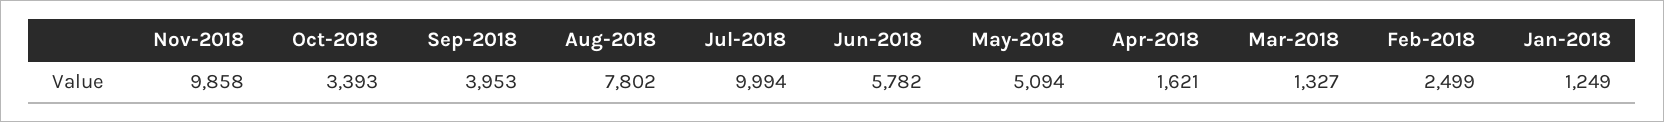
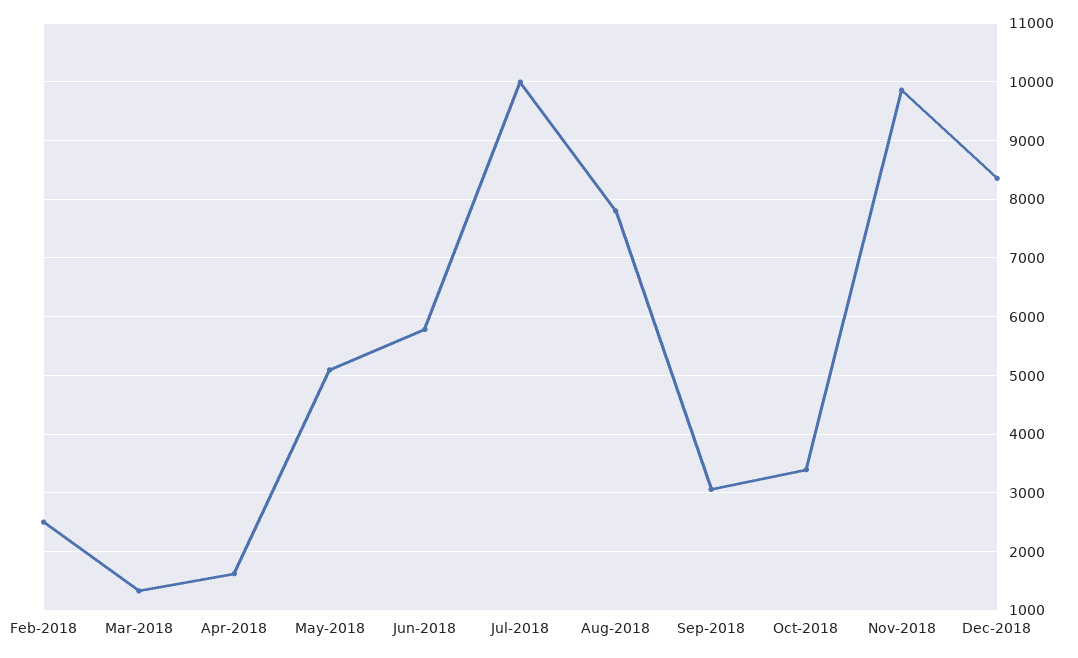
Sep-2018: 3953 -> 3000
Jan-2018: 1249 -> none
Dec-2018: none -> 8400

